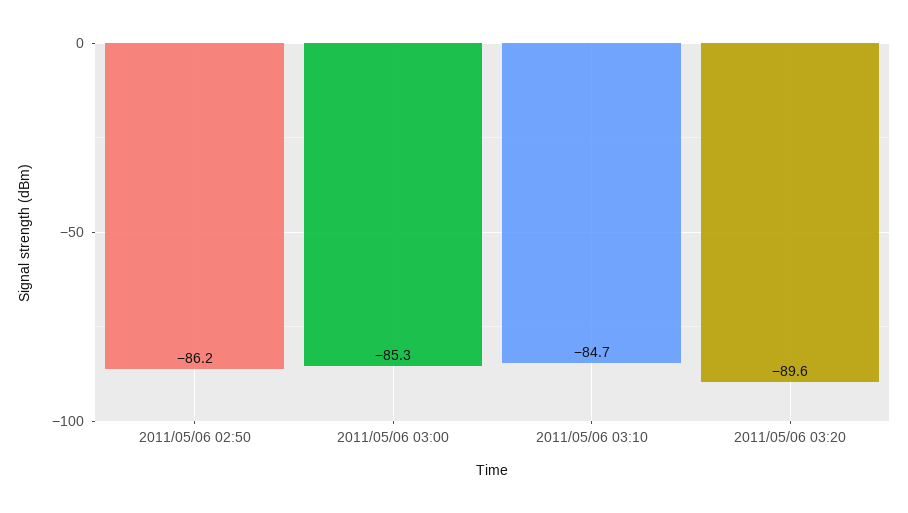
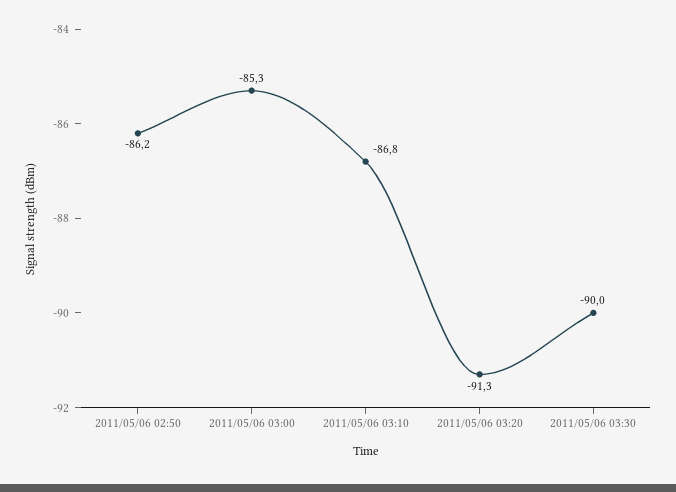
2011/05/06 03:10: -84.7 -> -86.8
2011/05/06 03:20: -89.6 -> -91.3
2011/05/06 03:30: none -> -90

